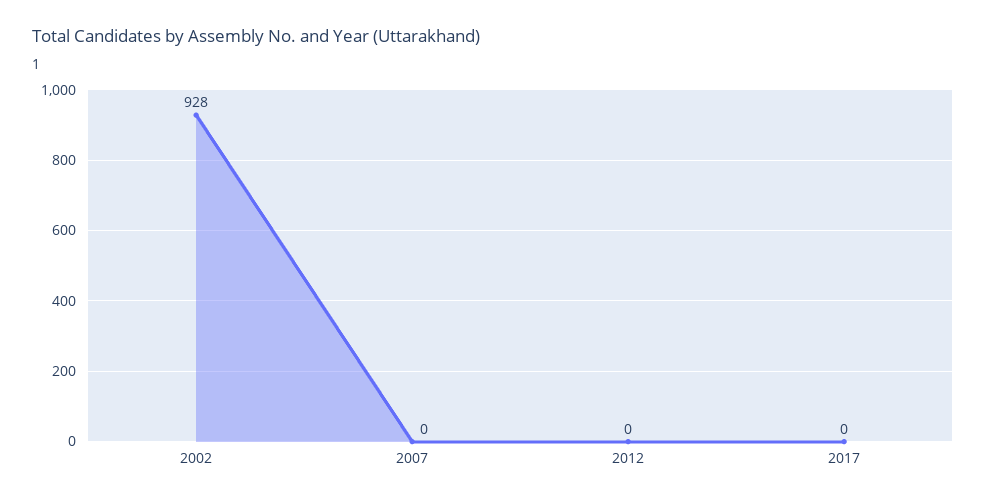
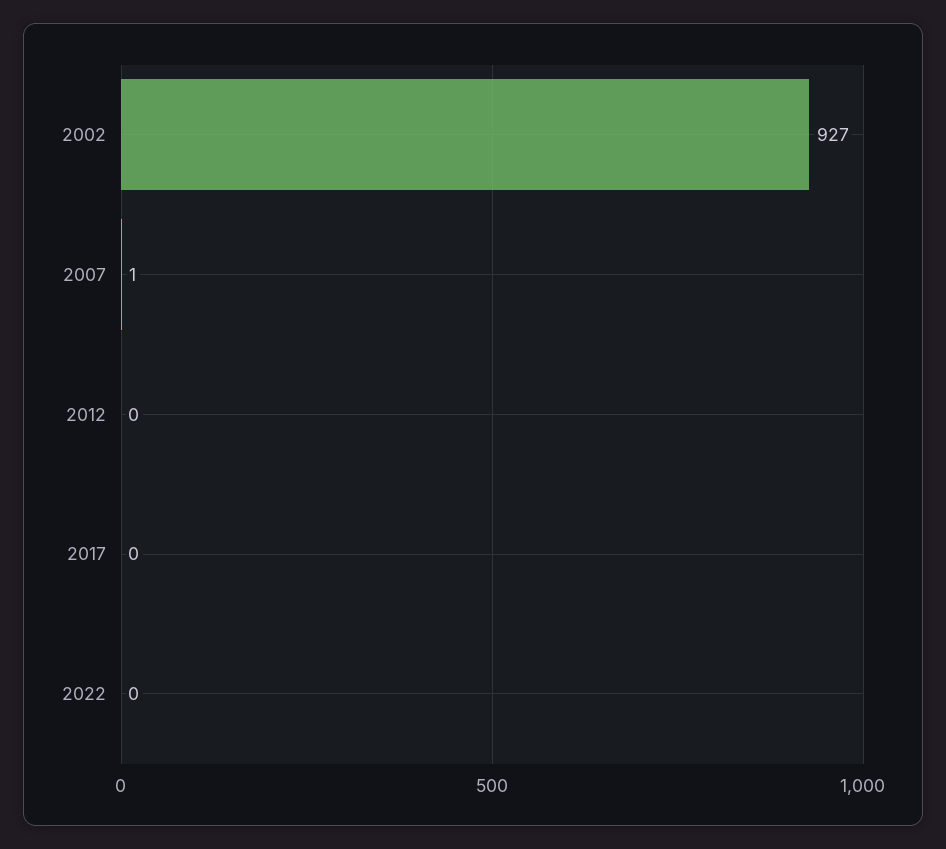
2002: 928 -> 927
2007: 0 -> 1
2022: none -> 0

